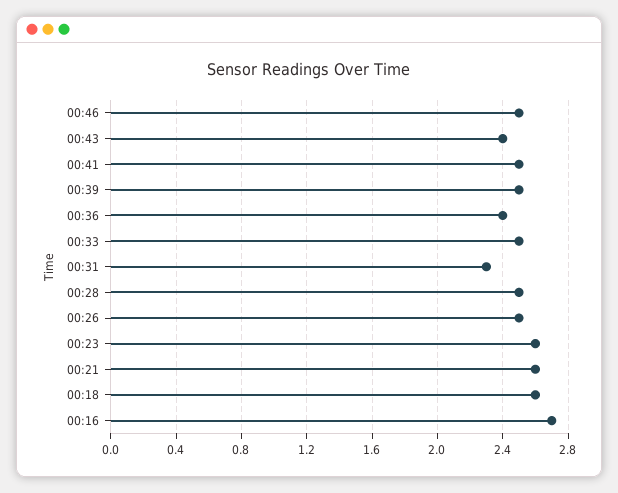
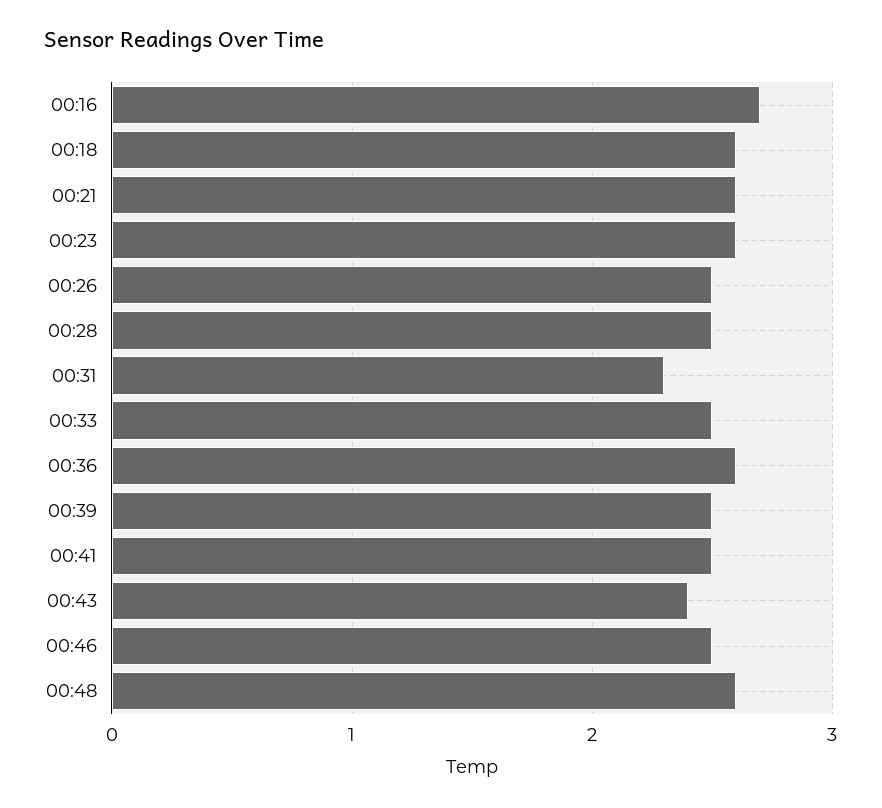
00:36: 2.4 -> 2.6
00:48: none -> 2.6

